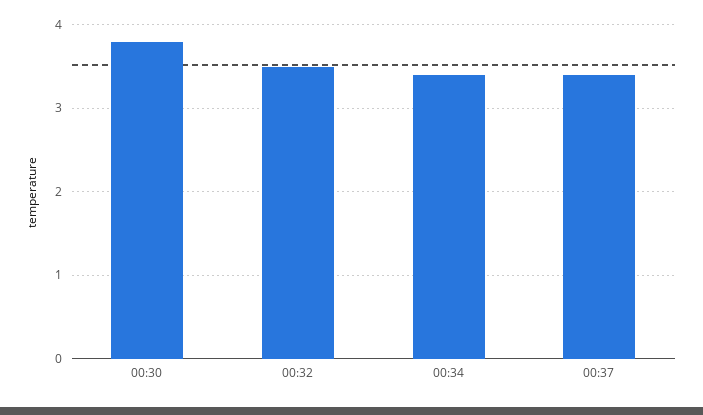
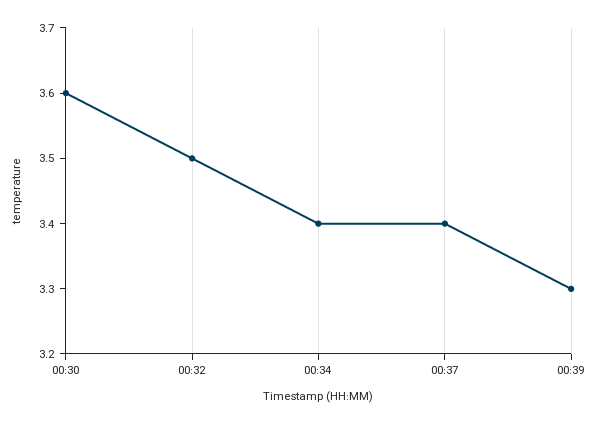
00:30: 3.8 -> 3.6
00:39: none -> 3.3

